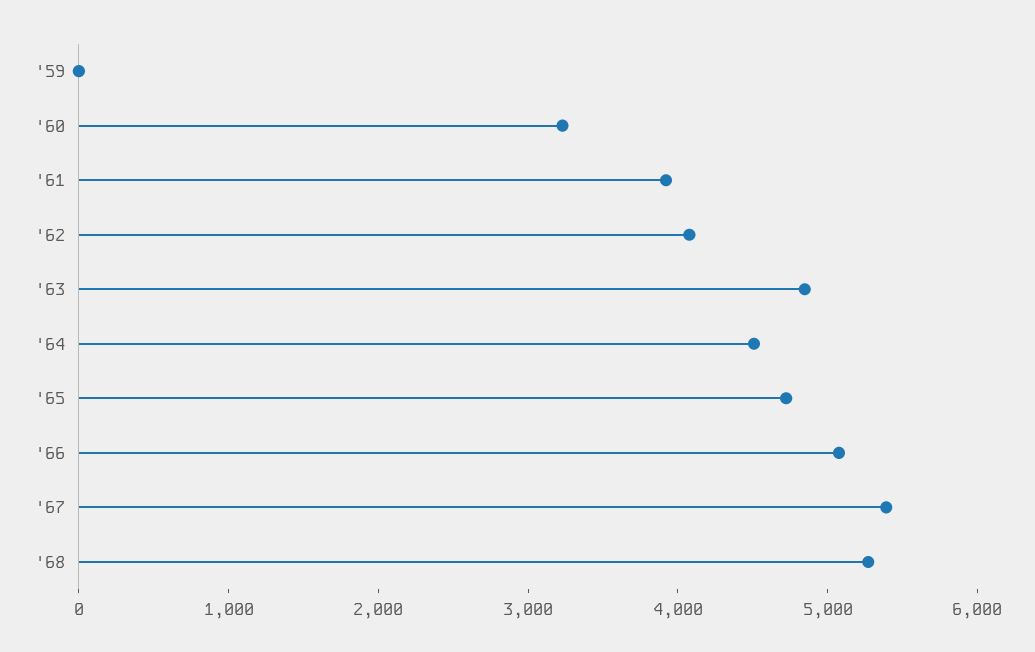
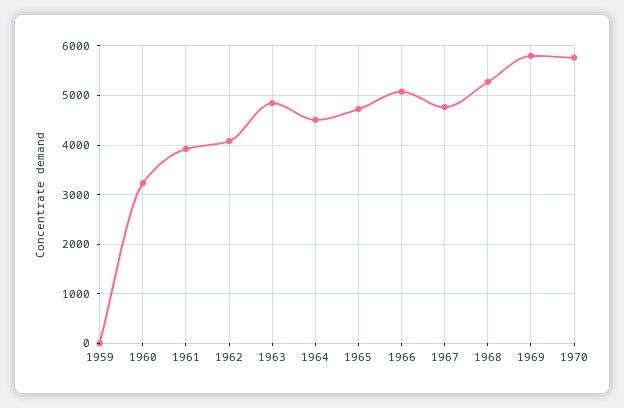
'67: 5400 -> 4800
1969: none -> 5800
1970: none -> 5800

